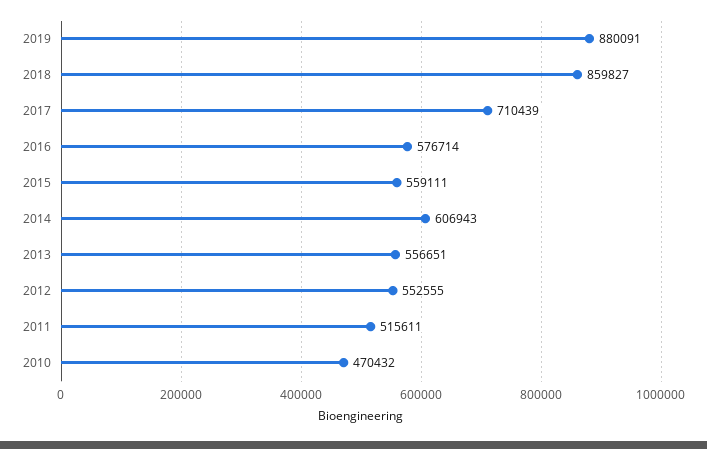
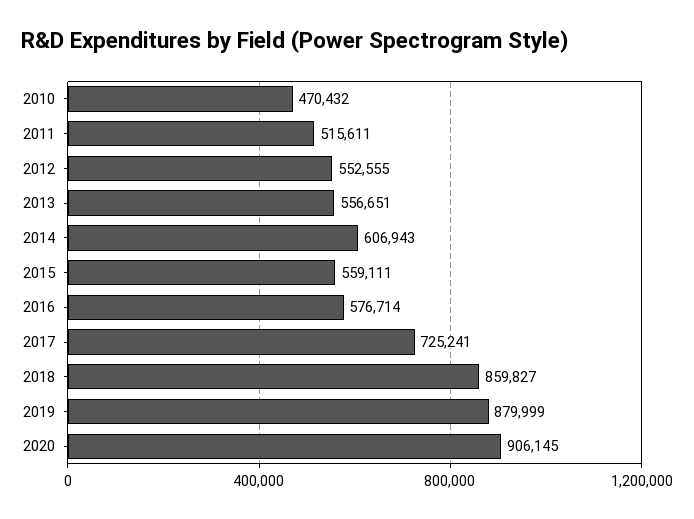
2019: 880091 -> 879999
2017: 710439 -> 725241
2020: none -> 906145

